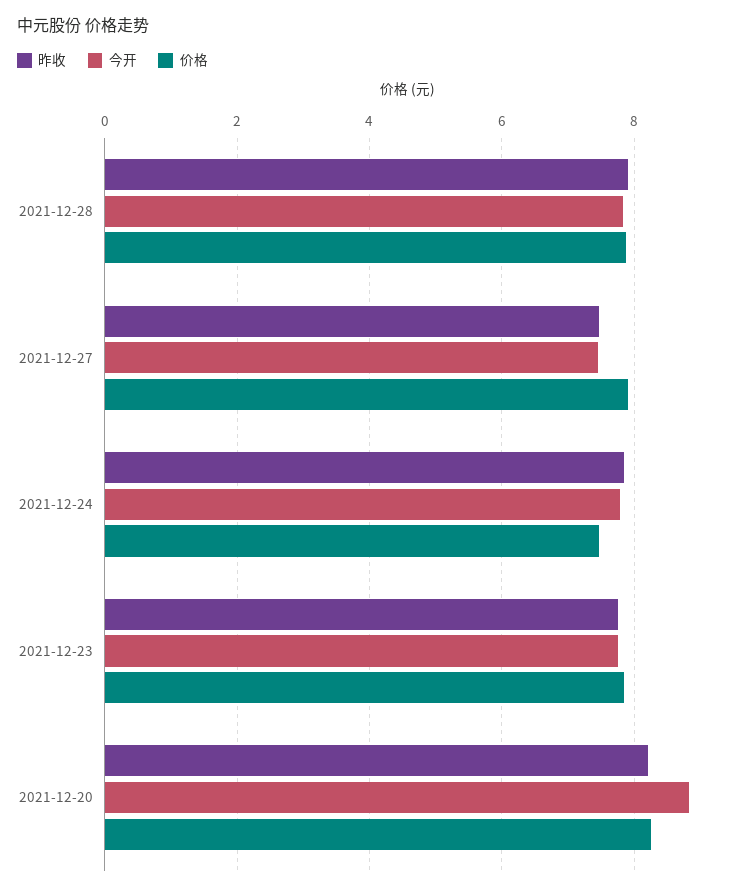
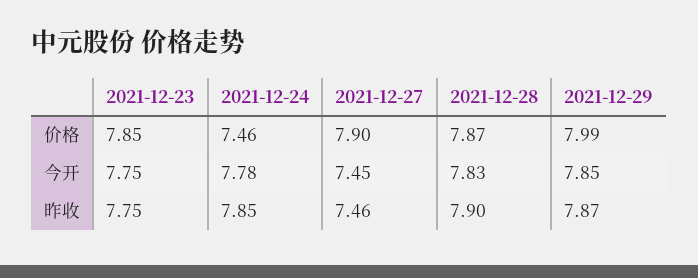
昨收, 2021-12-20: 8.2 -> none
今开, 2021-12-20: 8.8 -> none
价格, 2021-12-20: 8.2 -> none
价格, 2021-12-29: none -> 7.99
今开, 2021-12-29: none -> 7.85
昨收, 2021-12-29: none -> 7.87

